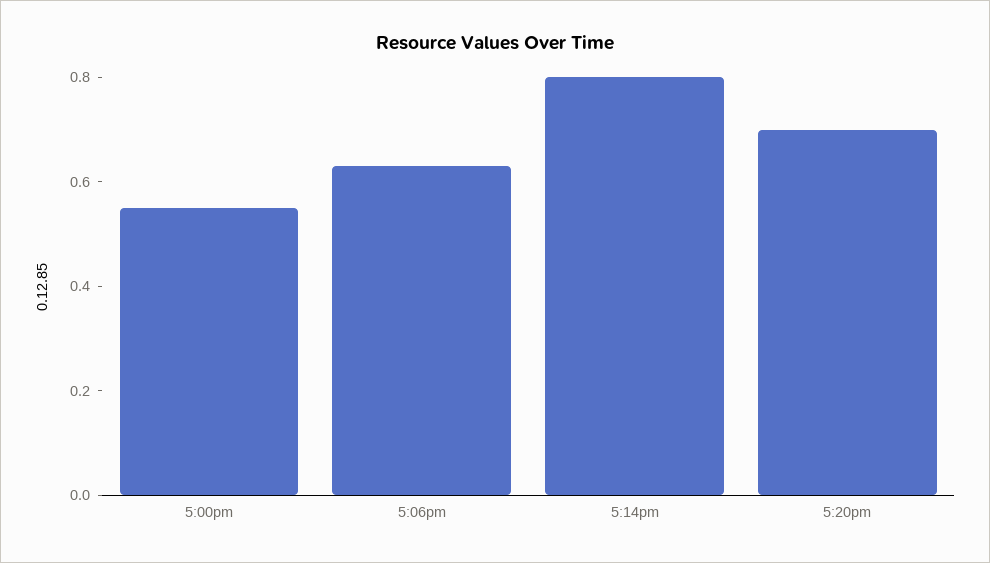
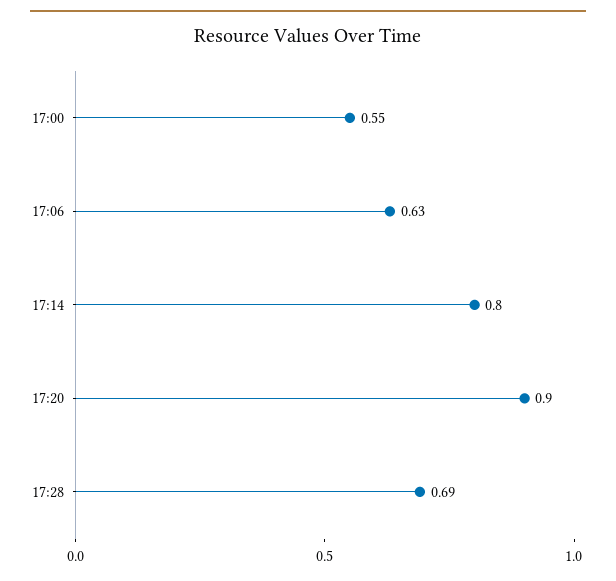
5:20pm: 0.7 -> 0.9
17:28: none -> 0.69

